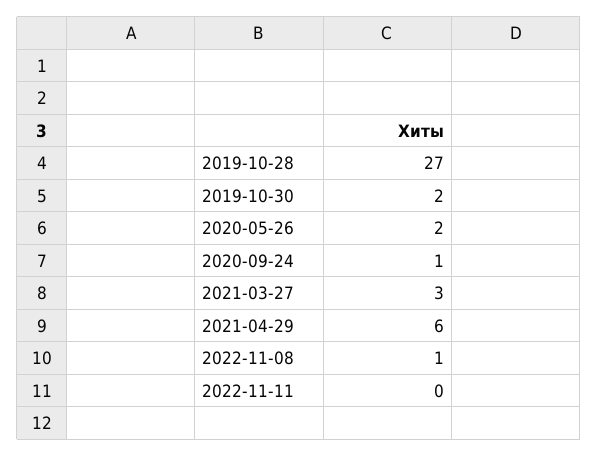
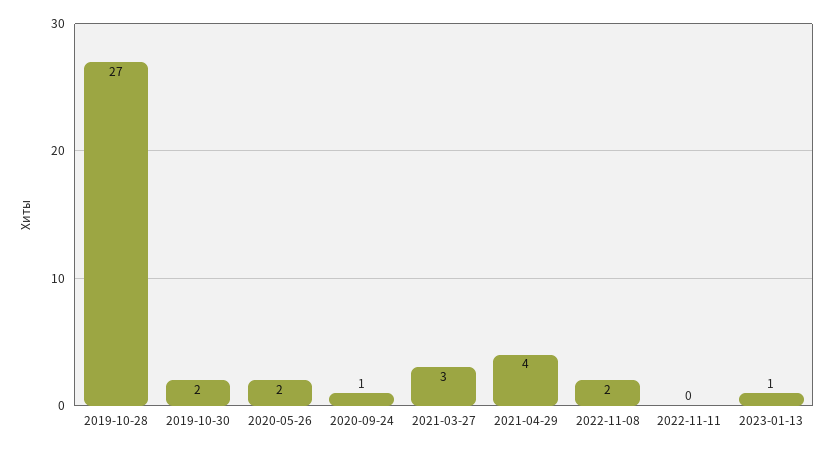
2021-04-29: 6 -> 4
2022-11-08: 1 -> 2
2023-01-13: none -> 1

